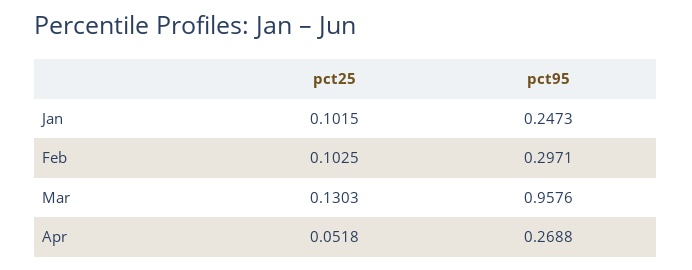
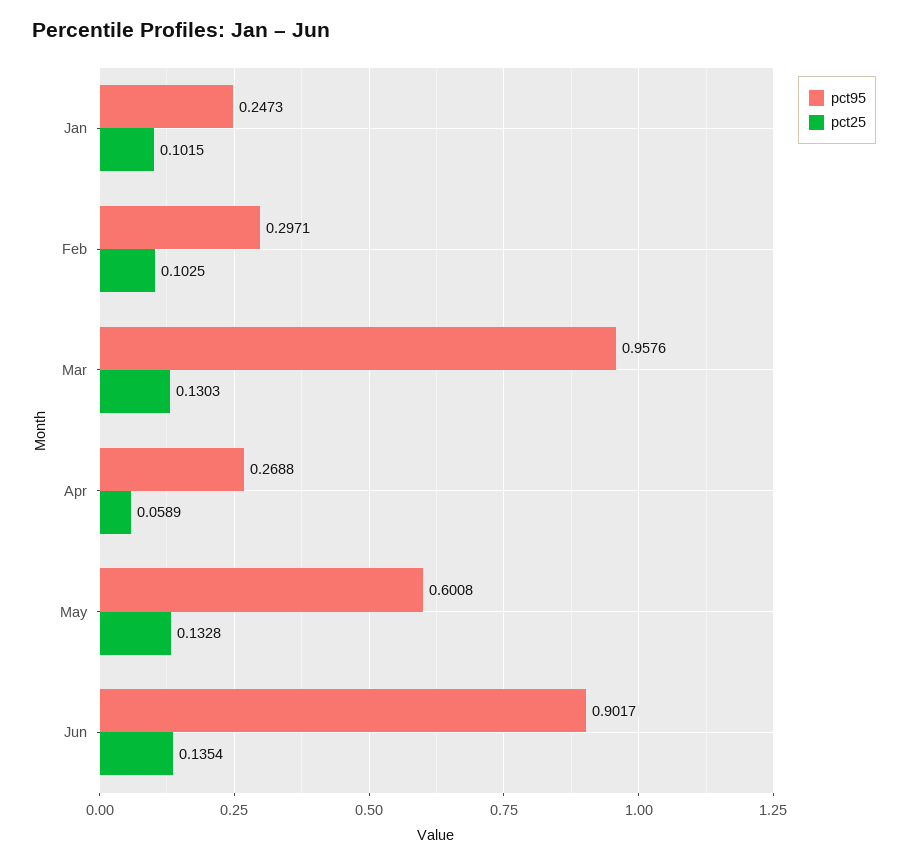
pct25, Apr: 0.0518 -> 0.0589
pct95, May: none -> 0.6008
pct25, May: none -> 0.1328
pct95, Jun: none -> 0.9017
pct25, Jun: none -> 0.1354

